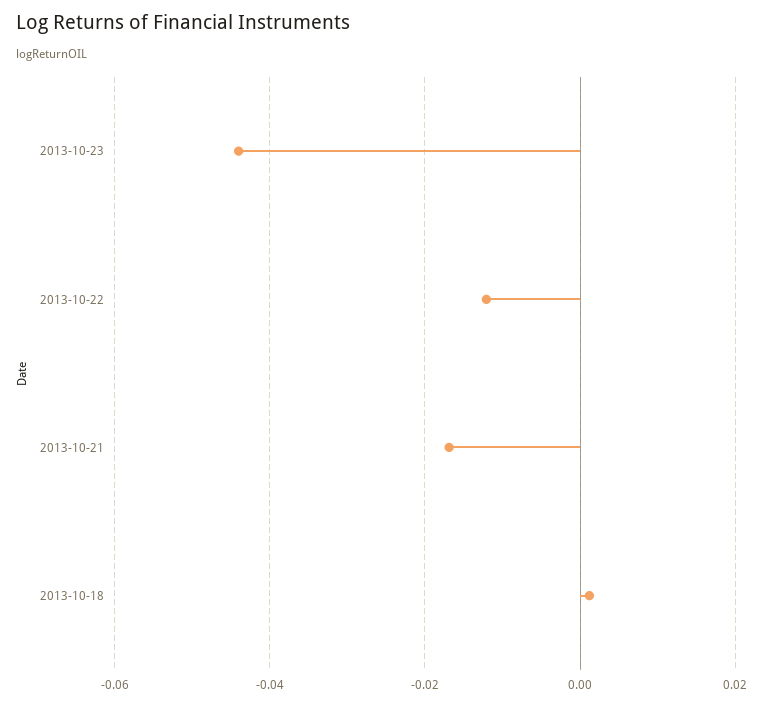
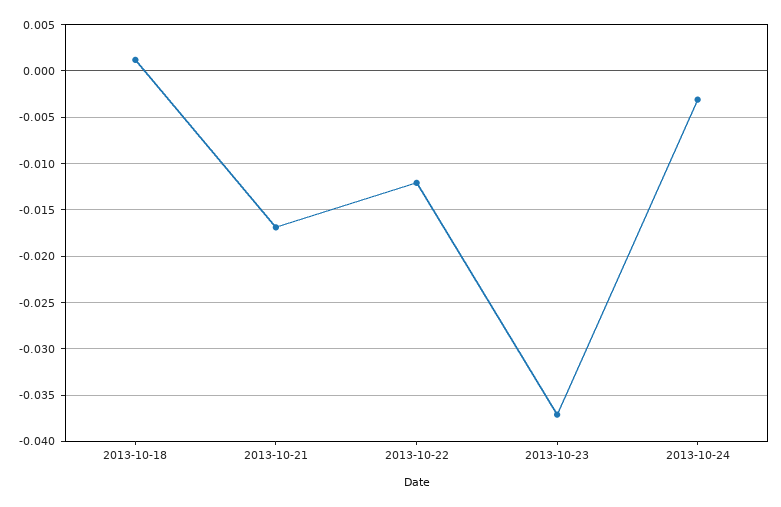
2013-10-23: -0.044 -> -0.037
2013-10-24: none -> -0.003

